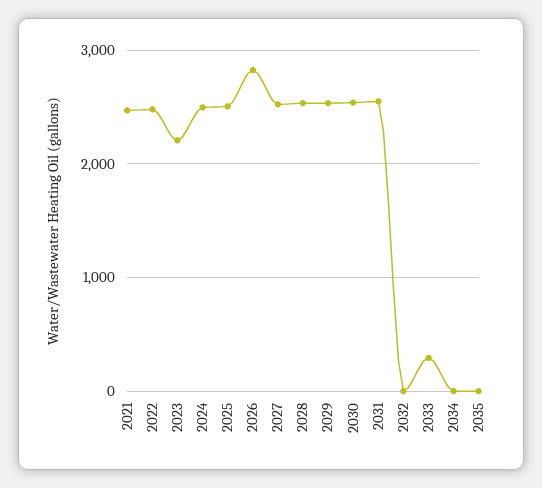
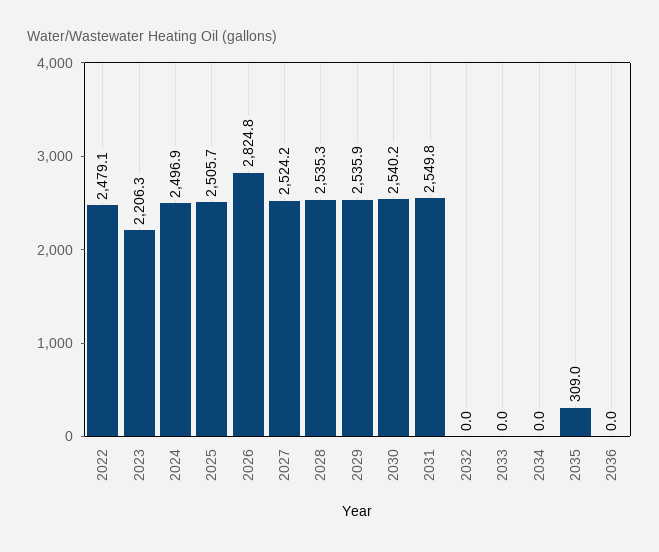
2021: 2500 -> none
2033: 300 -> 0
2035: 0 -> 309
2036: none -> 0

